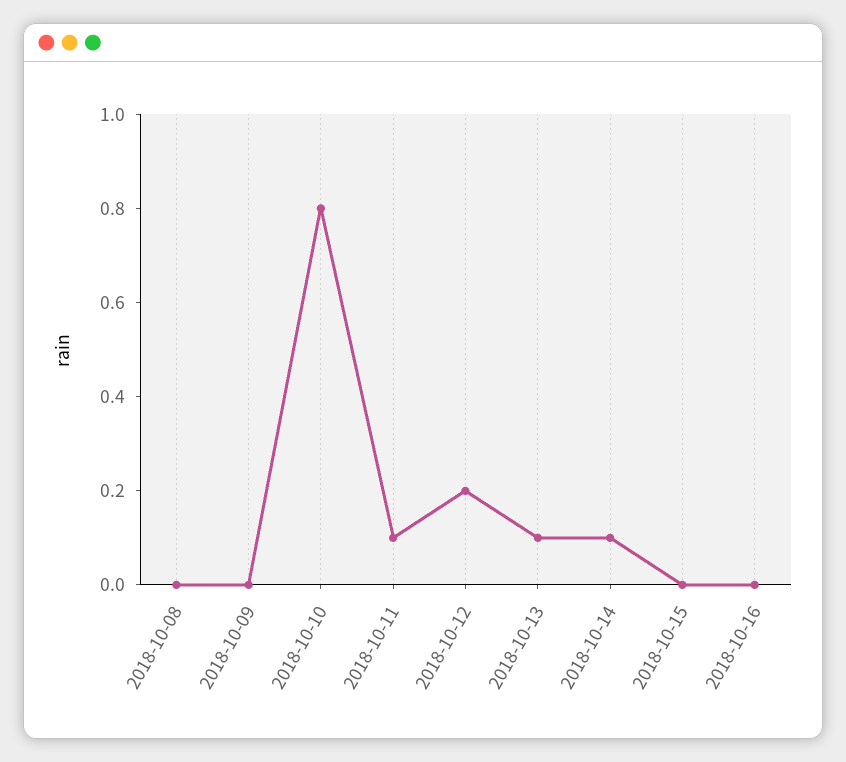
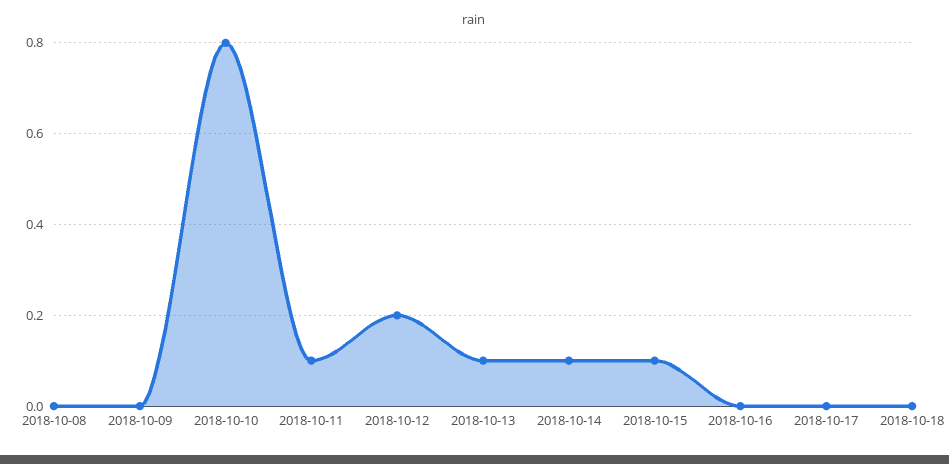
2018-10-15: 0 -> 0.1
2018-10-17: none -> 0
2018-10-18: none -> 0

